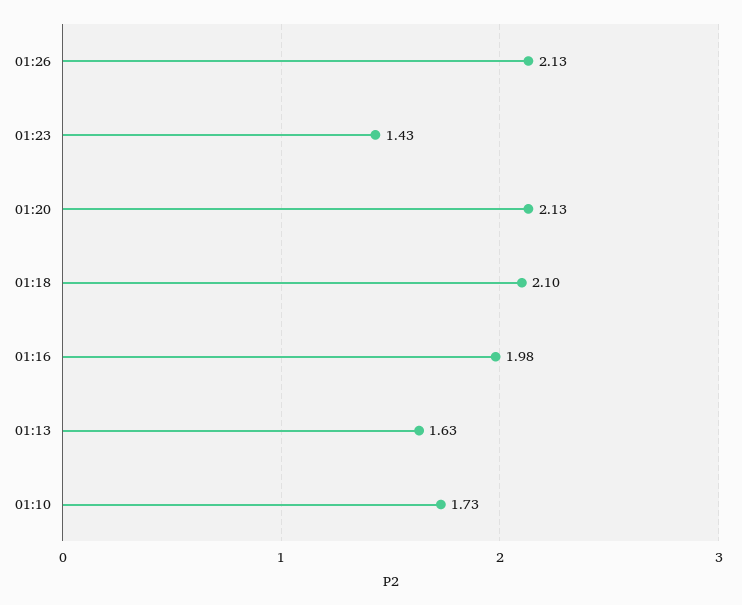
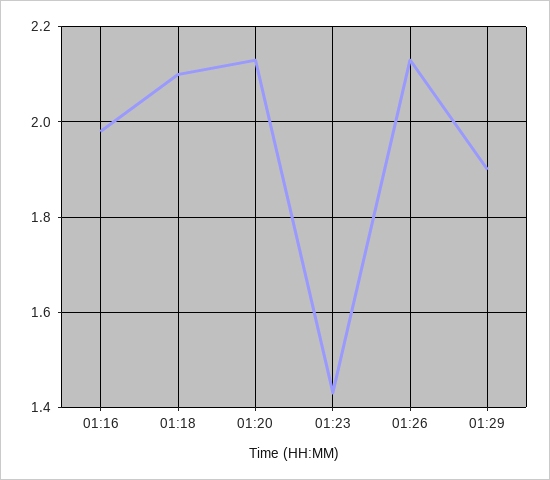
01:13: 1.63 -> none
01:10: 1.73 -> none
01:29: none -> 1.9

